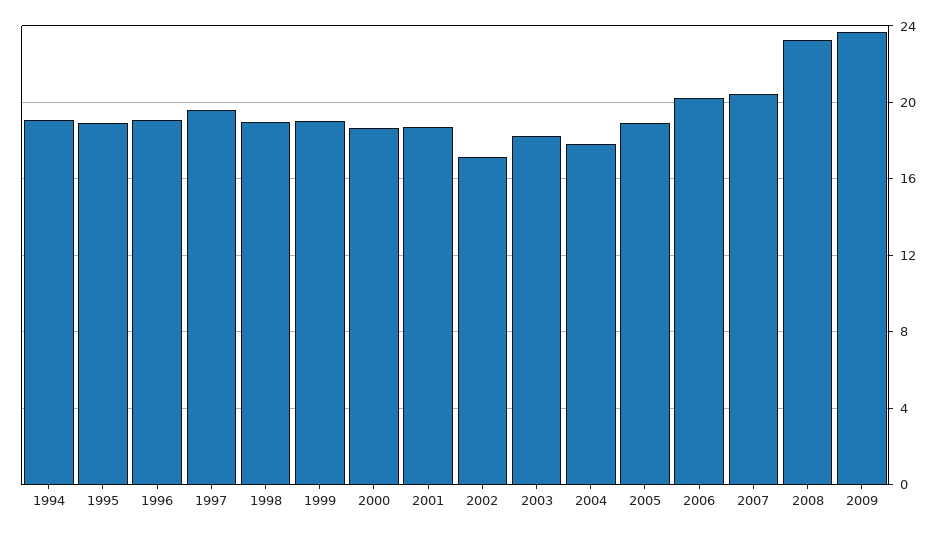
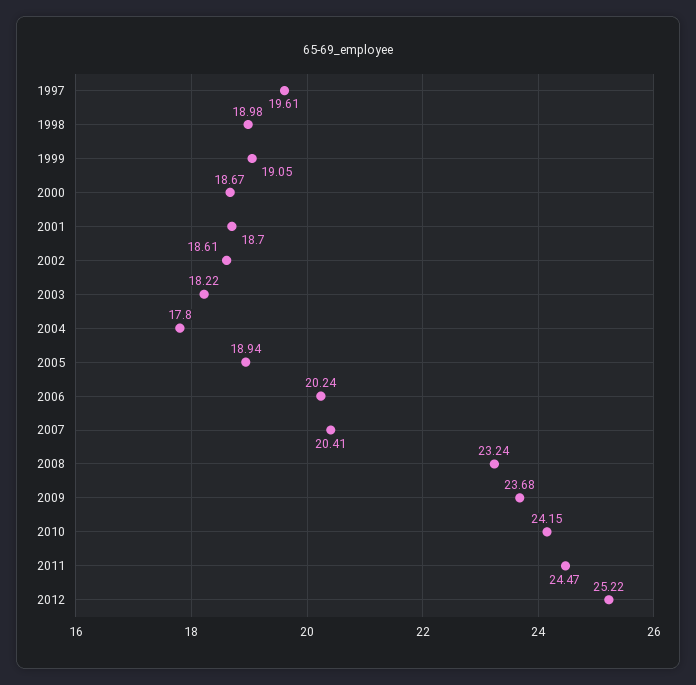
1994: 19 -> none
1995: 19 -> none
1996: 19 -> none
2002: 17 -> 18.61
2010: none -> 24.15
2011: none -> 24.47
2012: none -> 25.22

